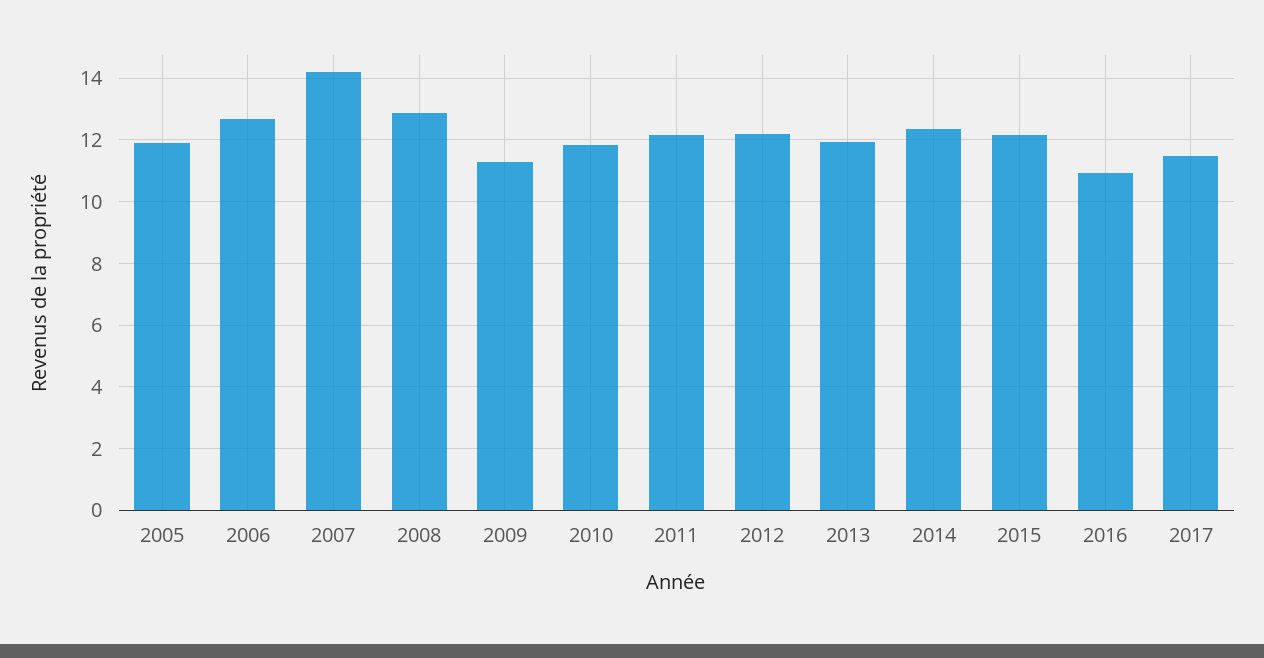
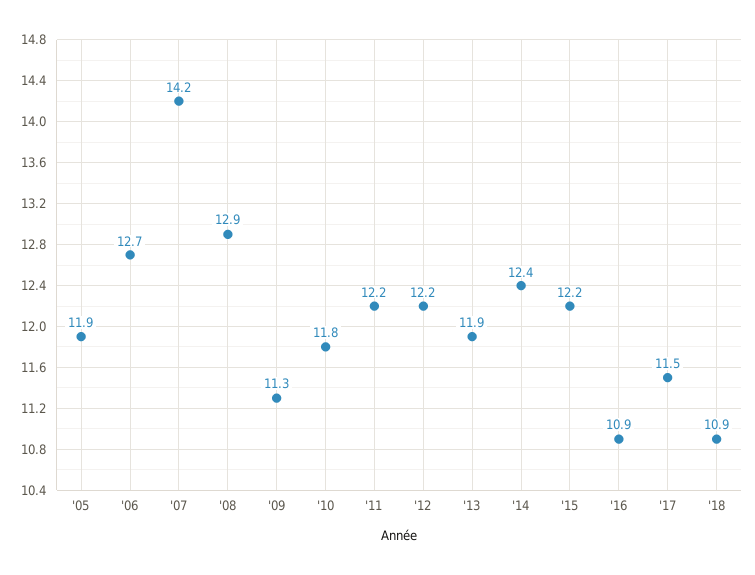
'18: none -> 10.9

